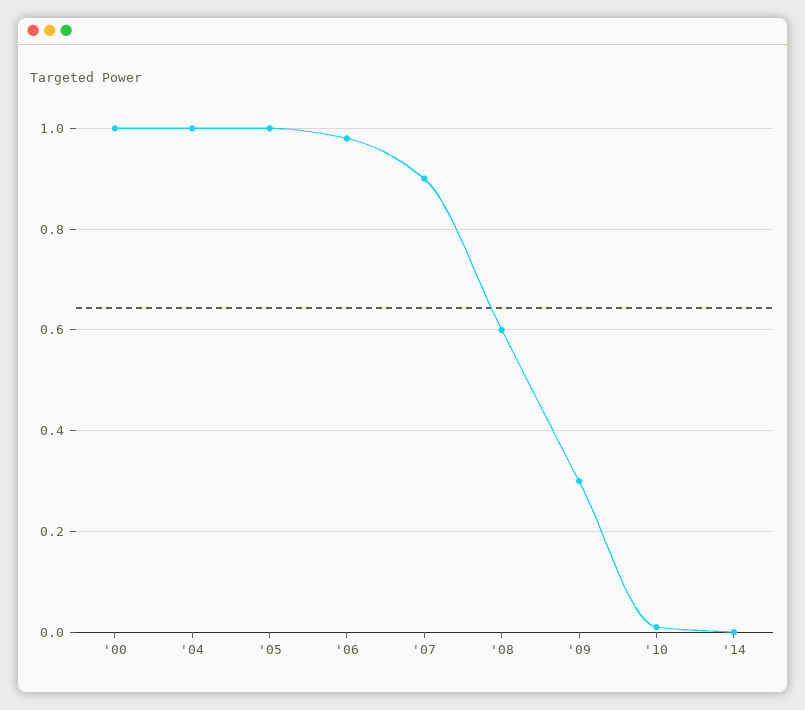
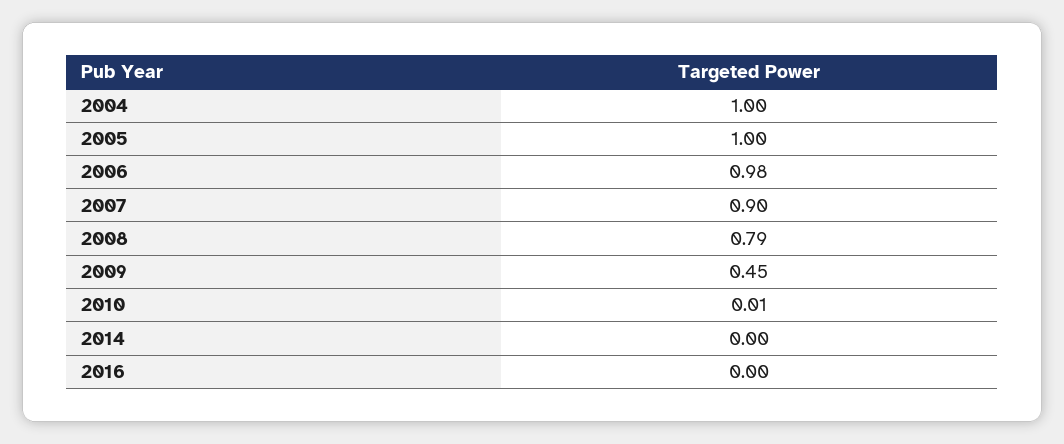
'00: 1 -> none
'08: 0.6 -> 0.79
'09: 0.3 -> 0.45
2016: none -> 0

